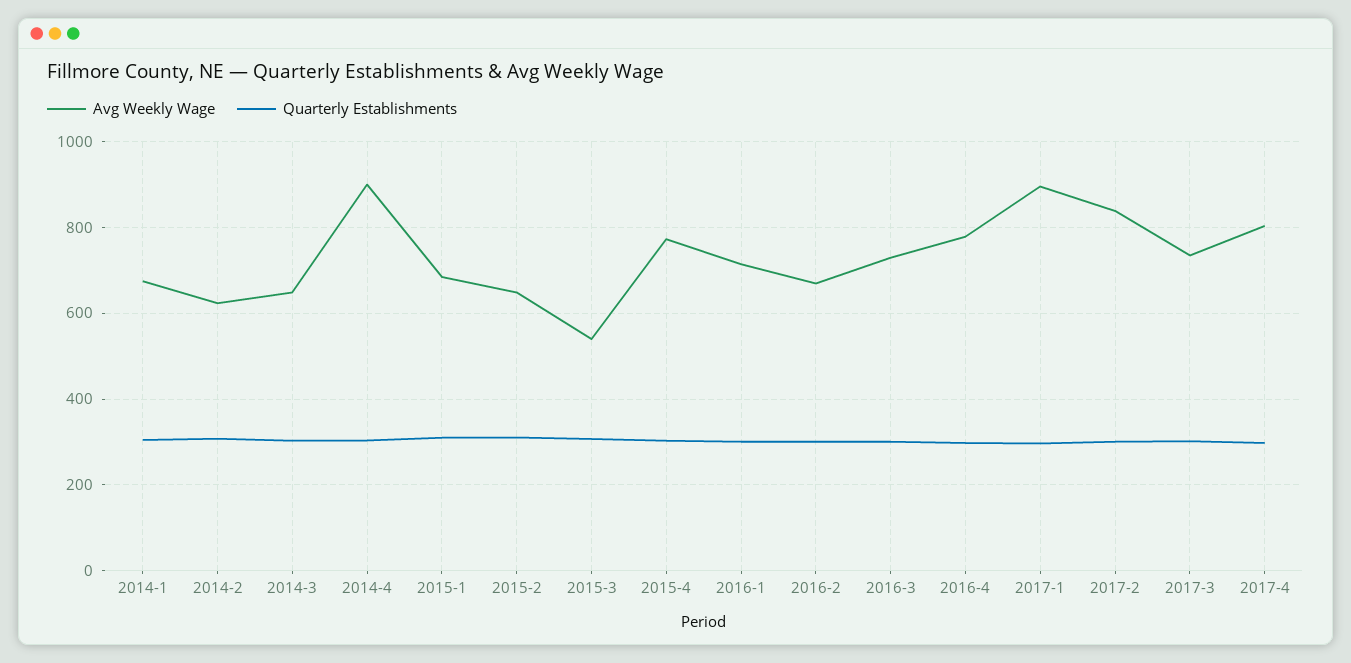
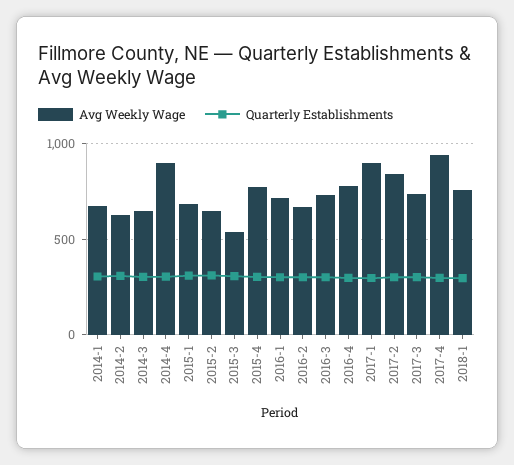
Avg Weekly Wage, 2017-4: 800 -> 950
Avg Weekly Wage, 2018-1: none -> 750
Quarterly Establishments, 2018-1: none -> 300

